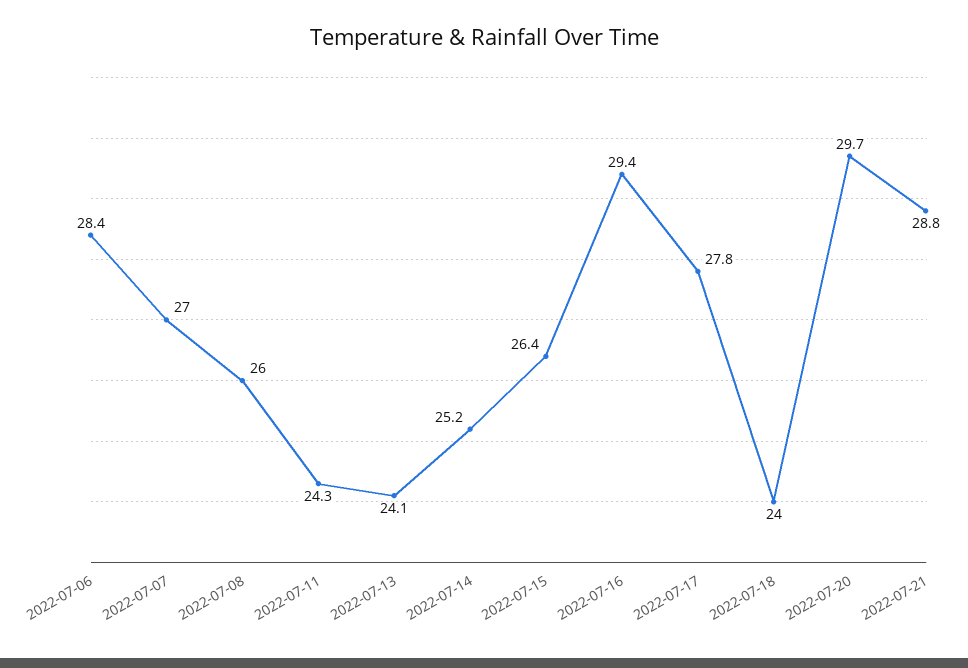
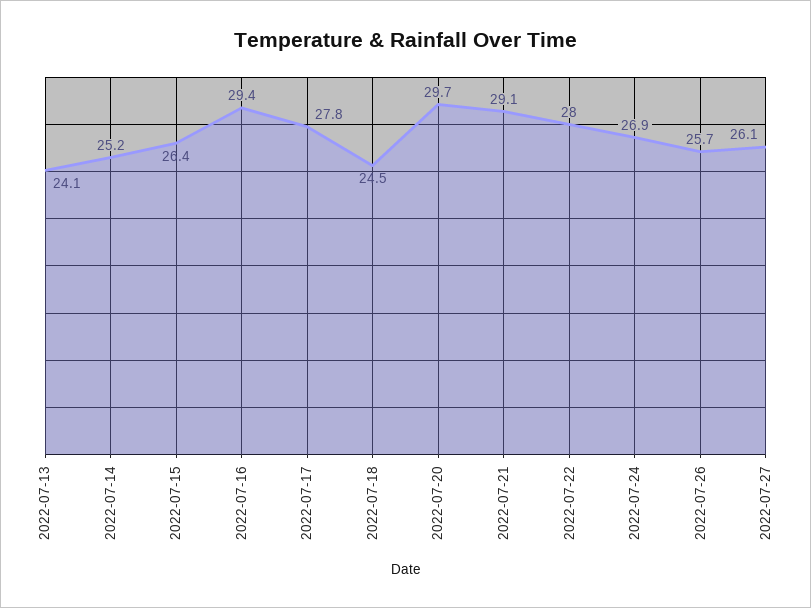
2022-07-06: 28.4 -> none
2022-07-07: 27 -> none
2022-07-08: 26 -> none
2022-07-11: 24.3 -> none
2022-07-18: 24 -> 24.5
2022-07-21: 28.8 -> 29.1
2022-07-22: none -> 28
2022-07-24: none -> 26.9
2022-07-26: none -> 25.7
2022-07-27: none -> 26.1

